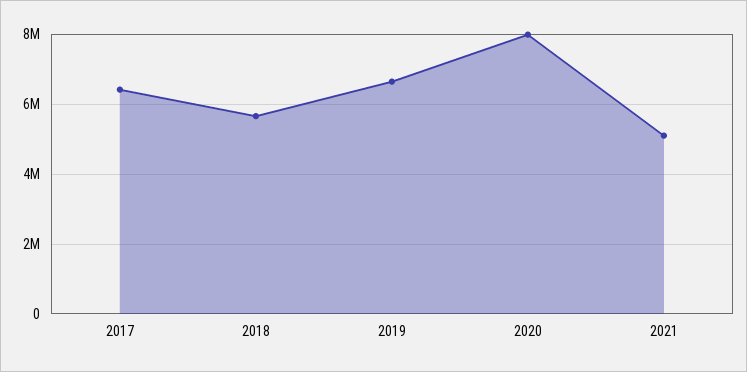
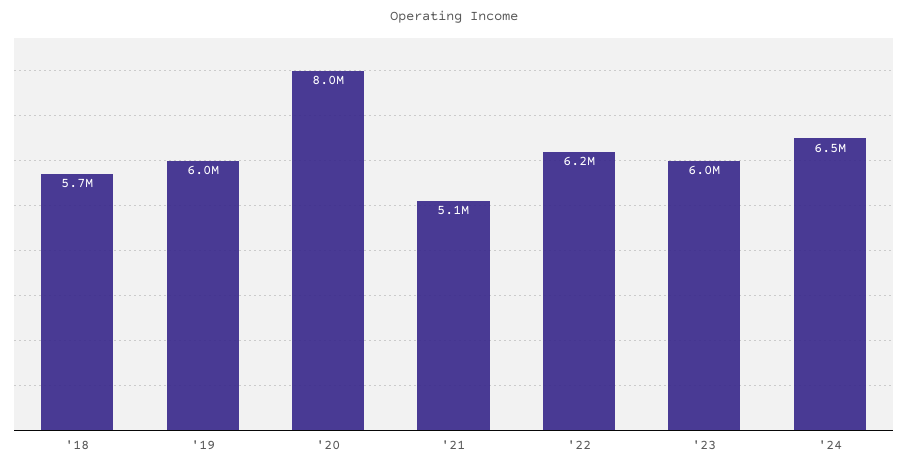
2017: 6400000 -> none
2019: 6600000 -> 6000000
'22: none -> 6200000
'23: none -> 6000000
'24: none -> 6500000

